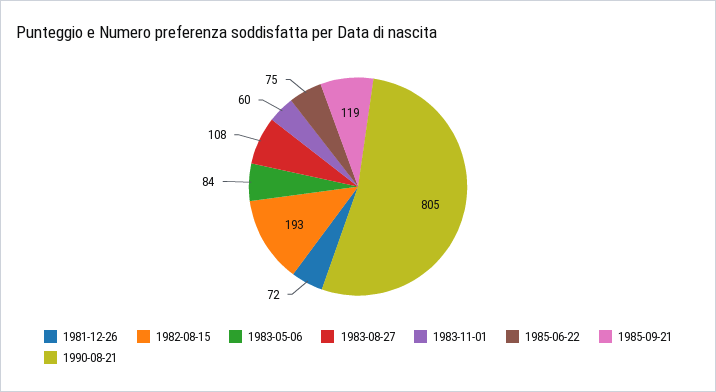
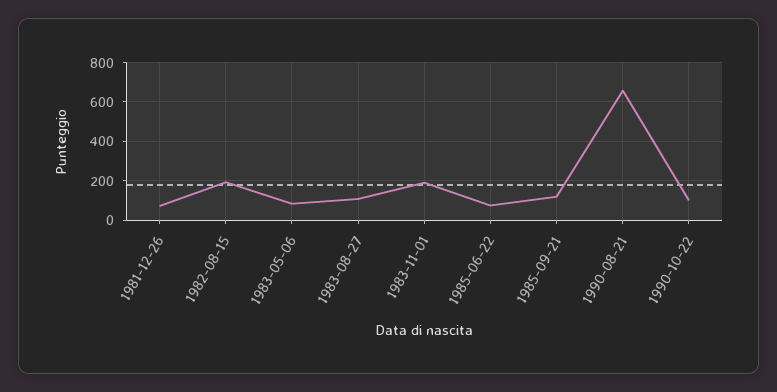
1983-11-01: 60 -> 200
1990-08-21: 805 -> 650
1990-10-22: none -> 100

